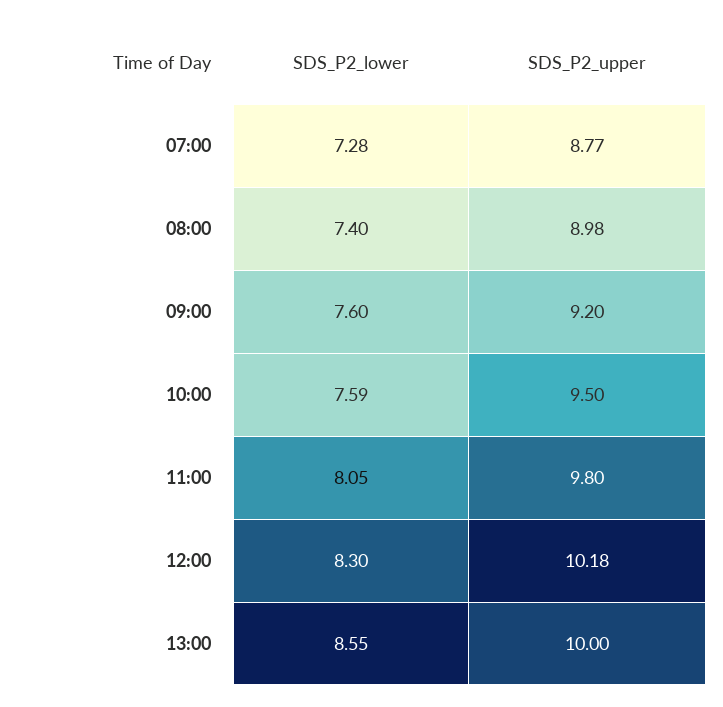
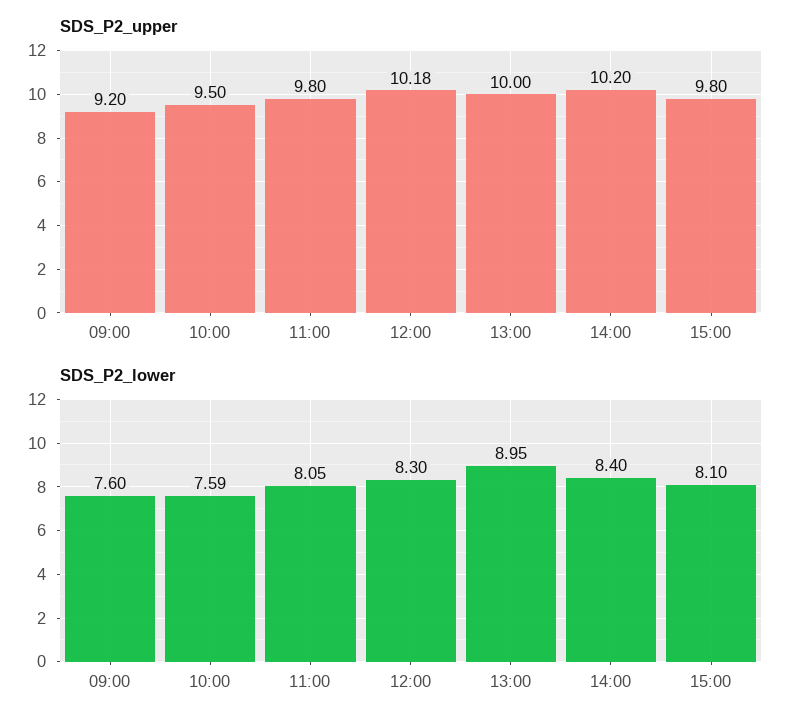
SDS_P2_lower, 07:00: 7.28 -> none
SDS_P2_upper, 07:00: 8.77 -> none
SDS_P2_lower, 08:00: 7.4 -> none
SDS_P2_upper, 08:00: 8.98 -> none
SDS_P2_lower, 13:00: 8.55 -> 8.95
SDS_P2_upper, 14:00: none -> 10.2
SDS_P2_upper, 15:00: none -> 9.8
SDS_P2_lower, 14:00: none -> 8.4
SDS_P2_lower, 15:00: none -> 8.1

